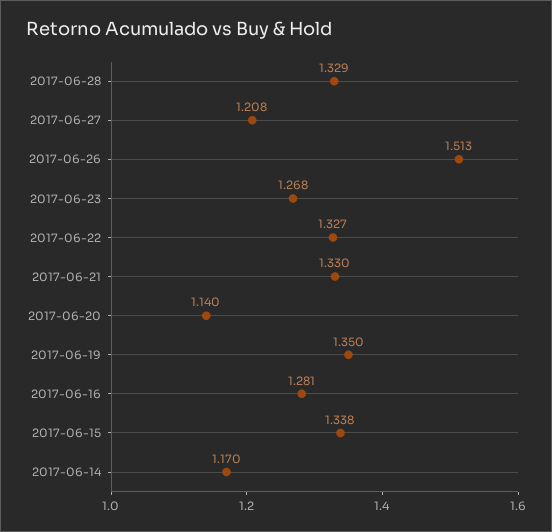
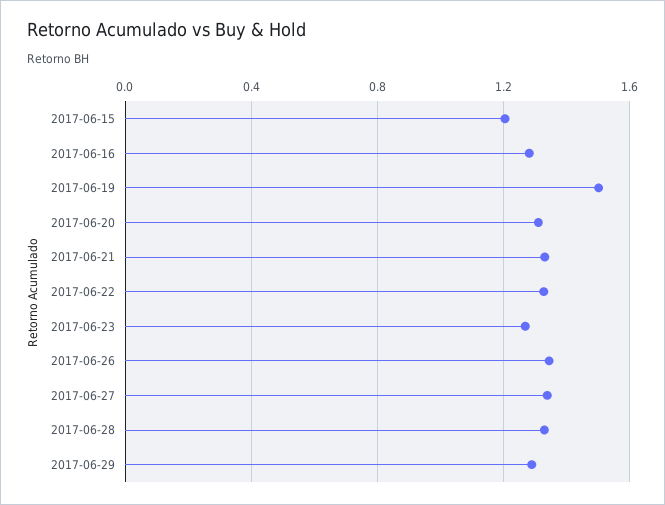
2017-06-27: 1.208 -> 1.35
2017-06-26: 1.513 -> 1.35
2017-06-20: 1.14 -> 1.3
2017-06-19: 1.35 -> 1.5
2017-06-15: 1.338 -> 1.2
2017-06-14: 1.17 -> none
2017-06-29: none -> 1.3

